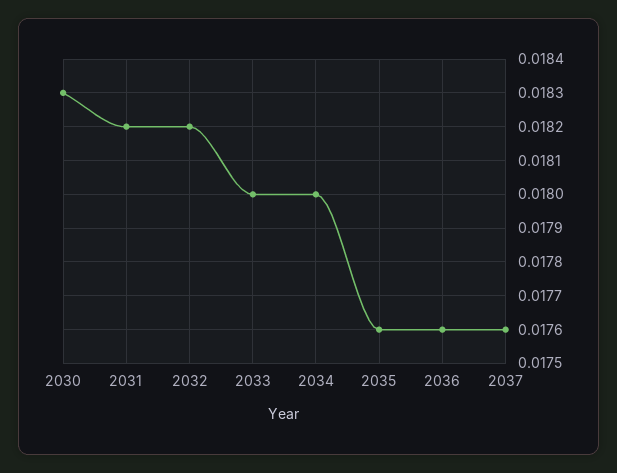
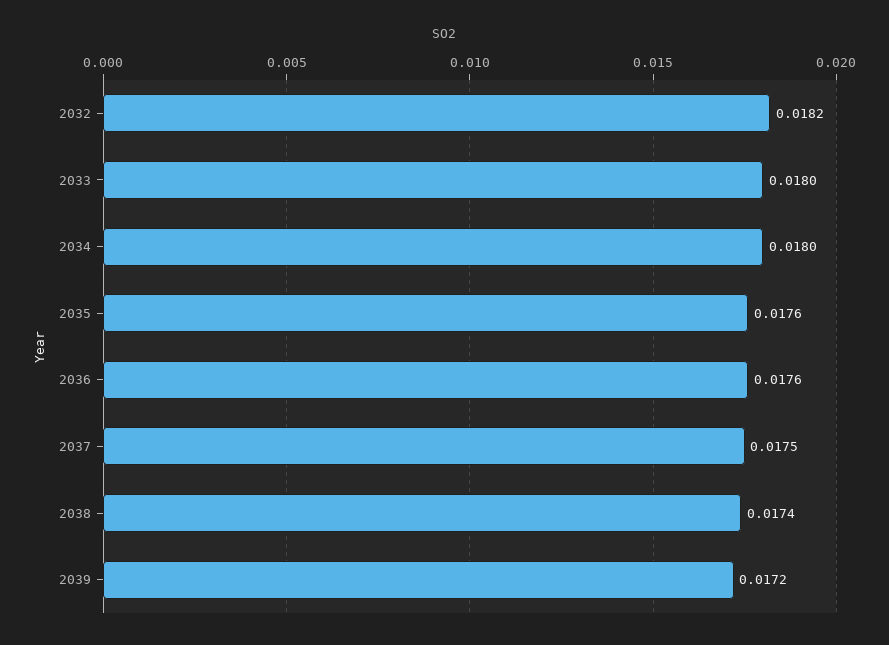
2030: 0.0183 -> none
2031: 0.0182 -> none
2037: 0.0176 -> 0.0175
2038: none -> 0.0174
2039: none -> 0.0172

